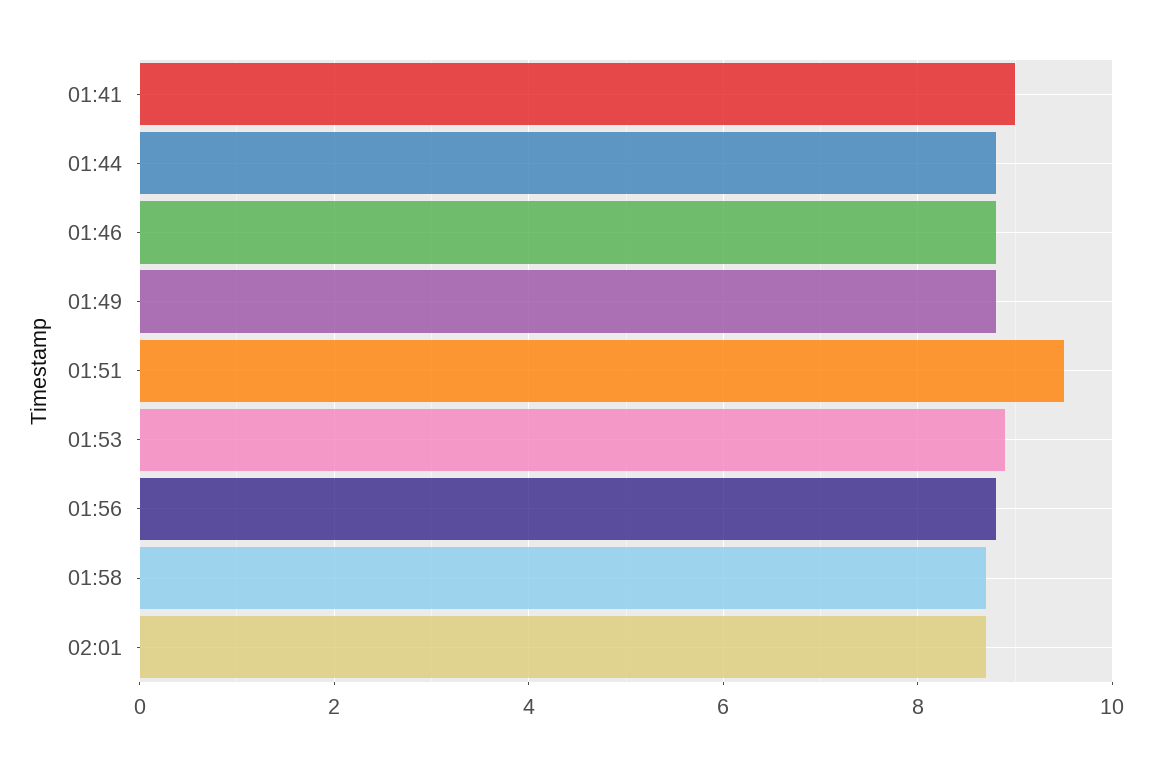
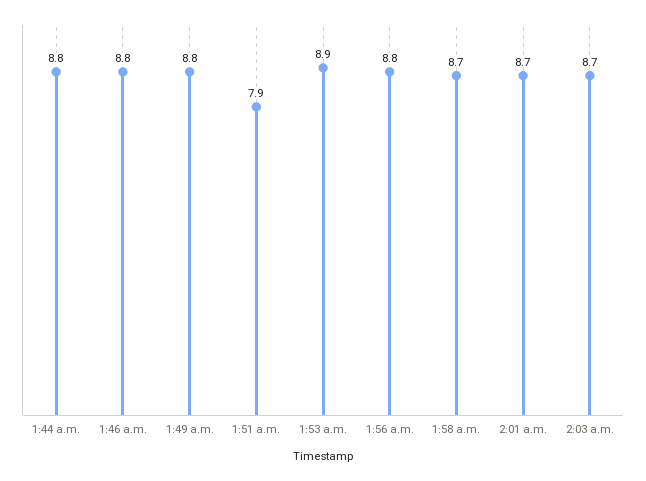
01:41: 9 -> none
01:51: 9.5 -> 7.9
2:03 a.m.: none -> 8.7

